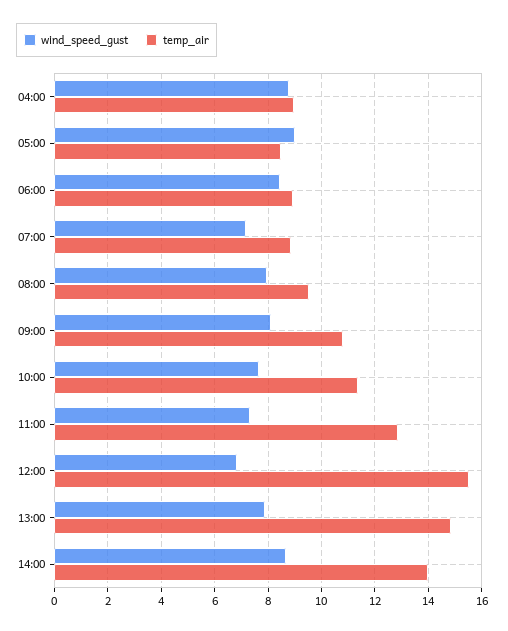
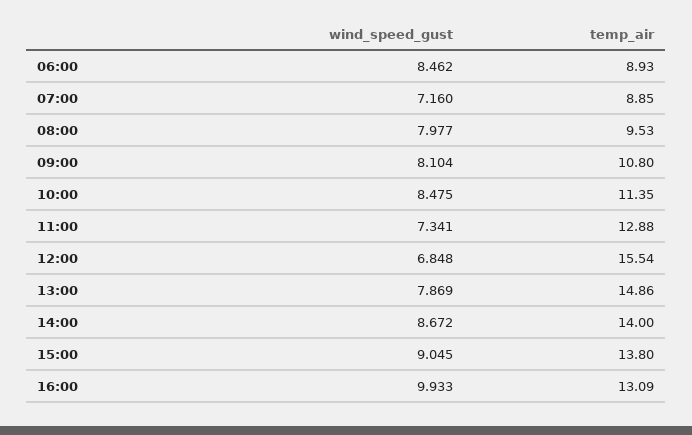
wind_speed_gust, 04:00: 8.75 -> none
temp_air, 04:00: 9 -> none
wind_speed_gust, 05:00: 9 -> none
temp_air, 05:00: 8.5 -> none
wind_speed_gust, 10:00: 7.75 -> 8.475
wind_speed_gust, 15:00: none -> 9.045
temp_air, 15:00: none -> 13.8
wind_speed_gust, 16:00: none -> 9.933
temp_air, 16:00: none -> 13.09

